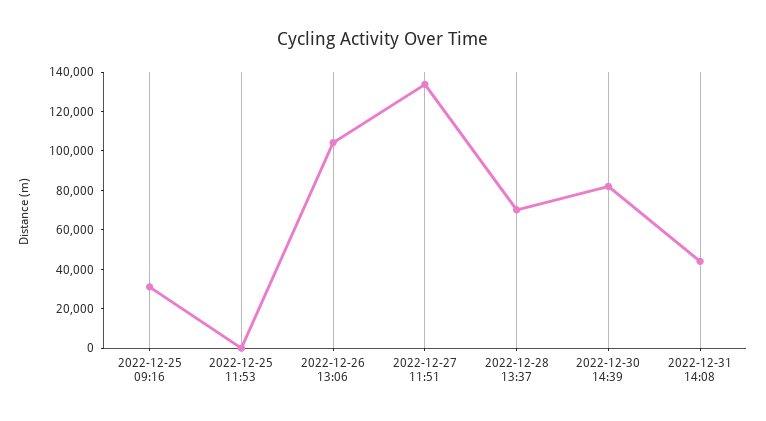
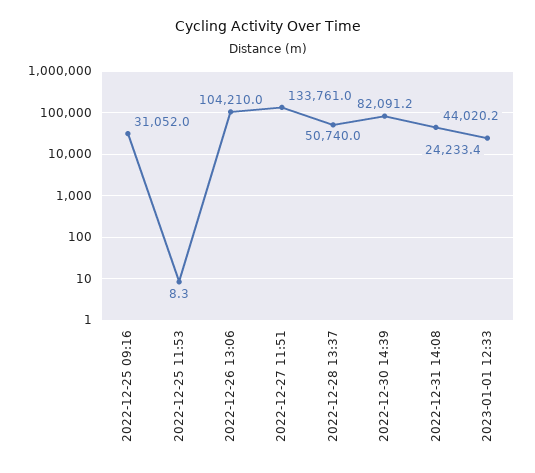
2022-12-28 13:37: 70000 -> 50740
2023-01-01 12:33: none -> 24233.4

